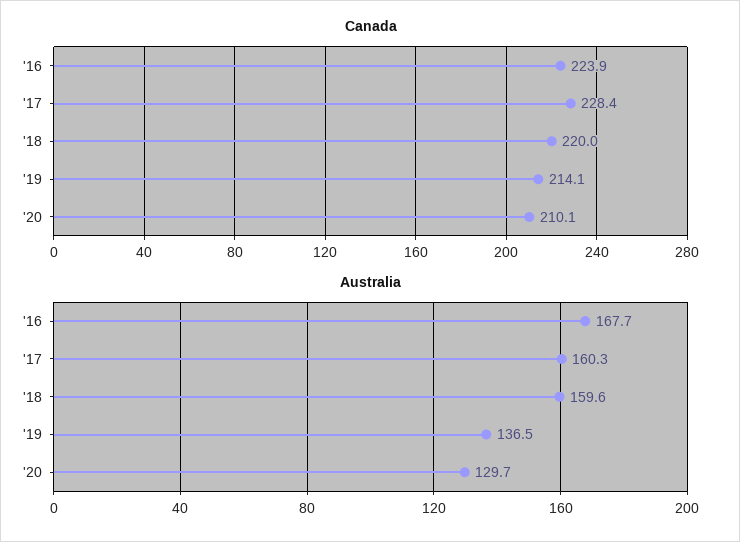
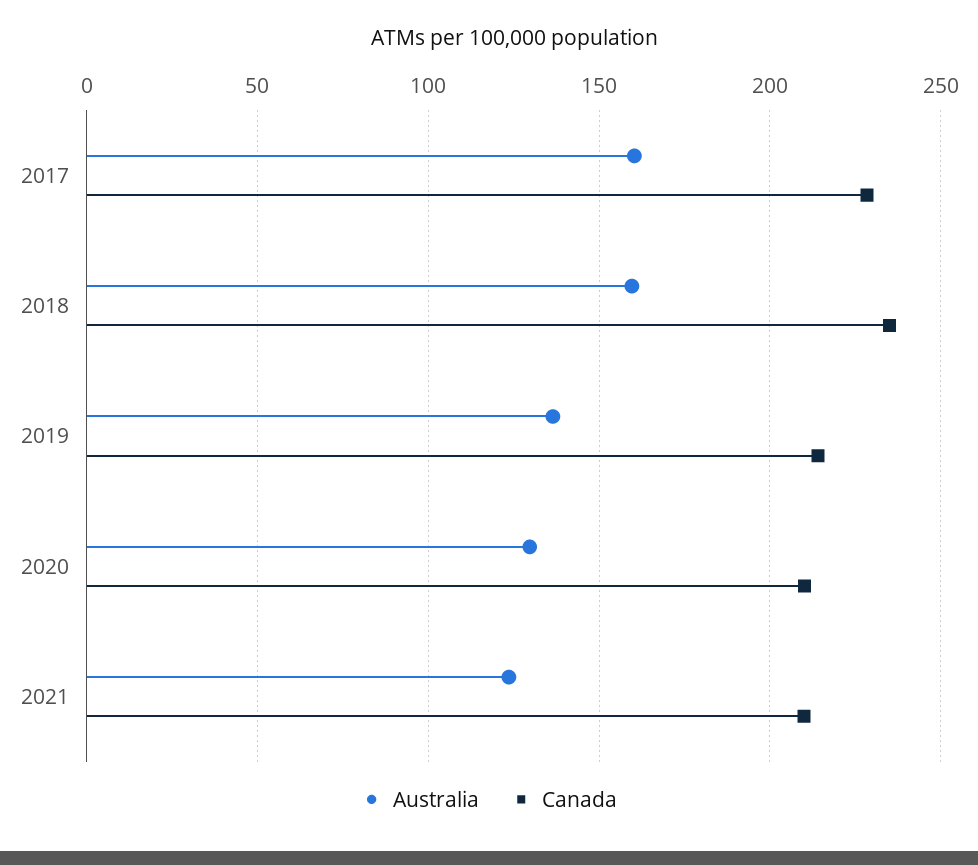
Canada, '16: 223.9 -> none
Canada, '18: 220 -> 235
Australia, '16: 167.7 -> none
Australia, 2021: none -> 125
Canada, 2021: none -> 210

